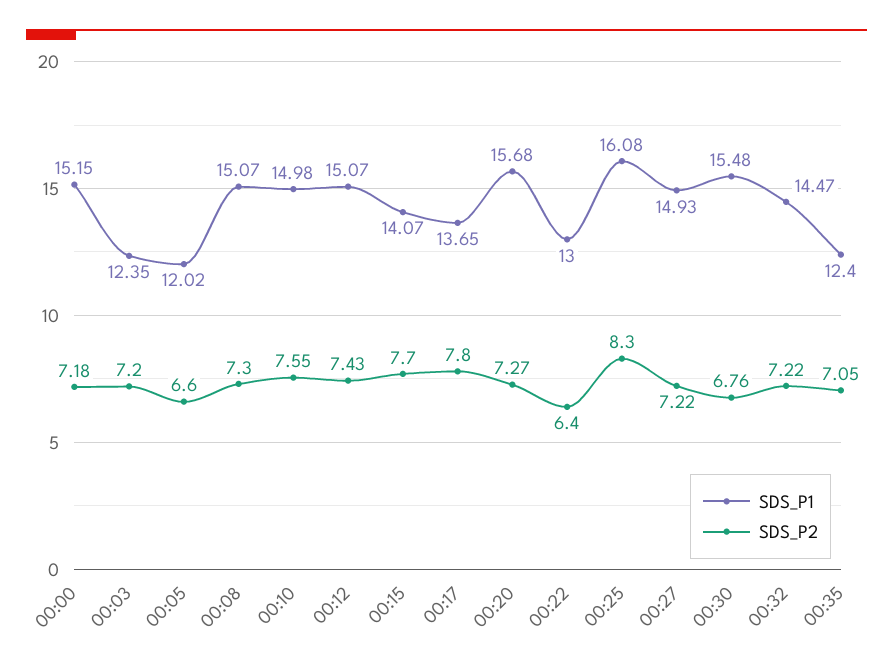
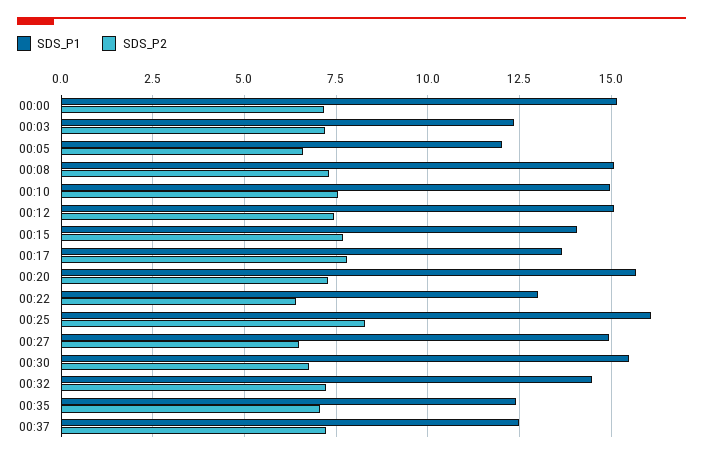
SDS_P2, 00:27: 7.22 -> 6.5
SDS_P1, 00:37: none -> 12.5
SDS_P2, 00:37: none -> 7.25

